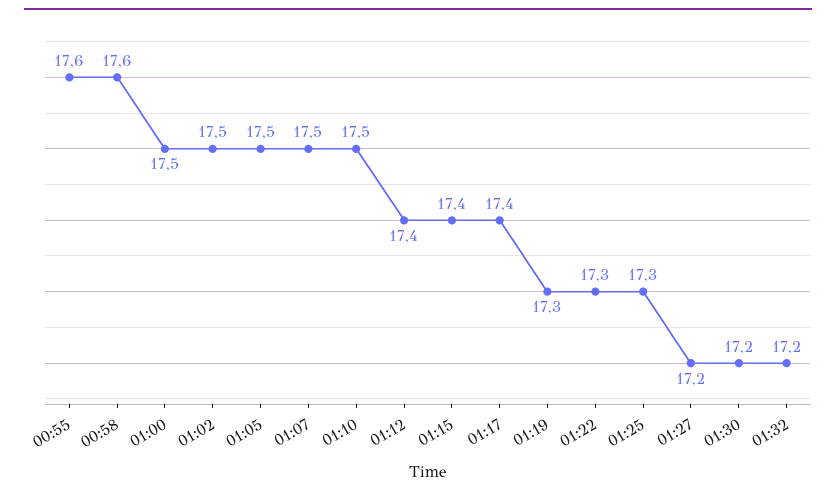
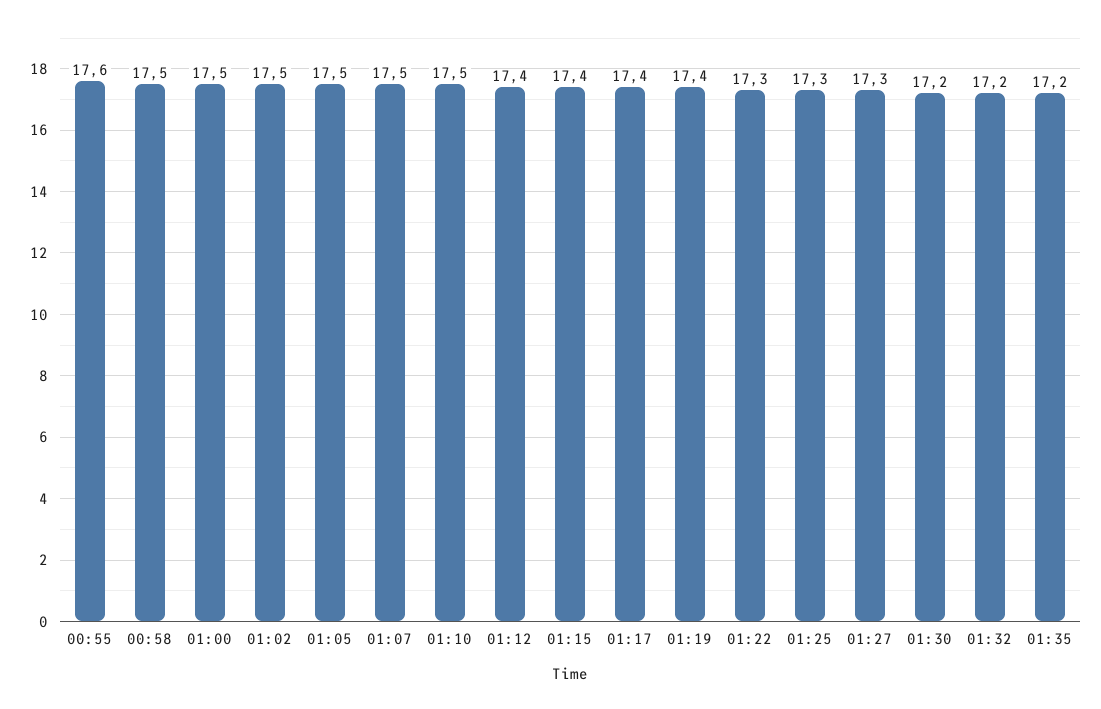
00:58: 17.6 -> 17.5
01:19: 17.3 -> 17.4
01:27: 17.2 -> 17.3
01:35: none -> 17.2

